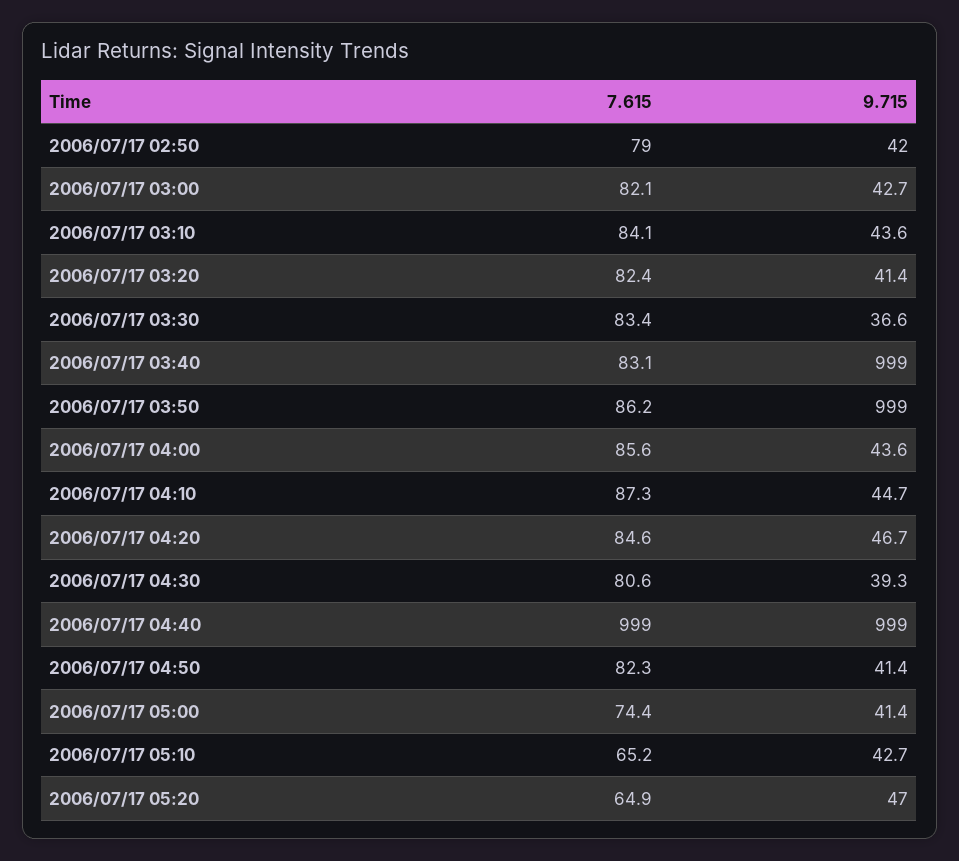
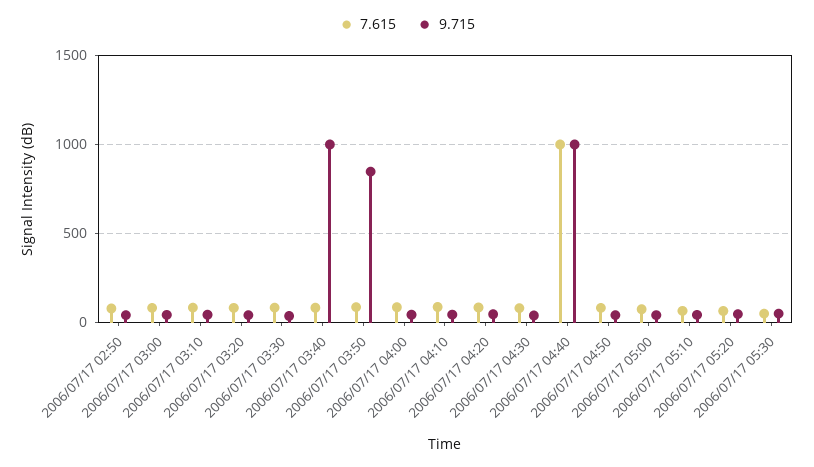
9.715, 2006/07/17 03:50: 999 -> 850
7.615, 2006/07/17 05:30: none -> 50
9.715, 2006/07/17 05:30: none -> 50

